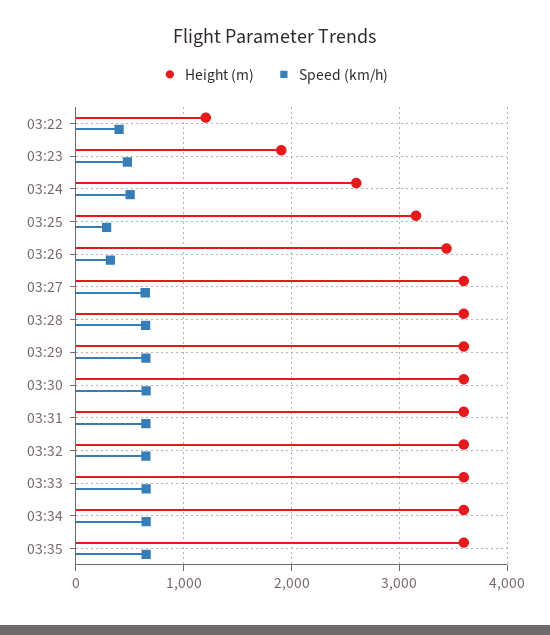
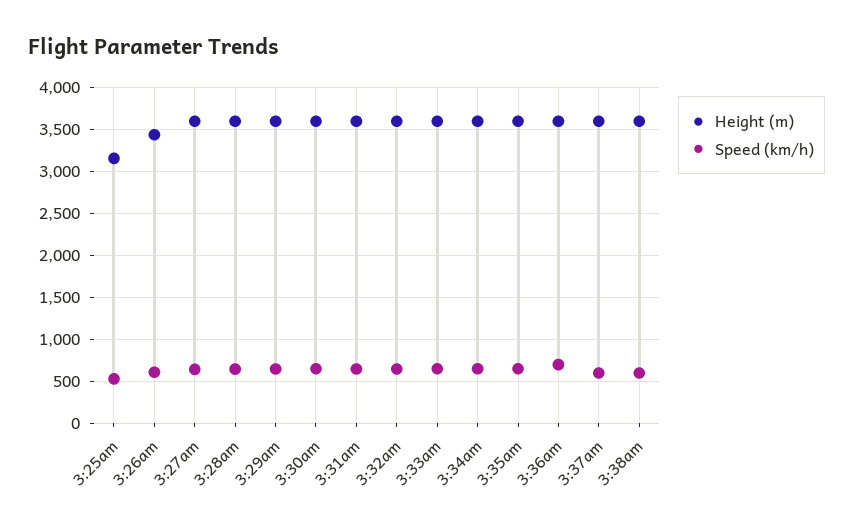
Height (m), 03:22: 1200 -> none
Speed (km/h), 03:22: 400 -> none
Height (m), 03:23: 1900 -> none
Speed (km/h), 03:23: 500 -> none
Height (m), 03:24: 2600 -> none
Speed (km/h), 03:24: 500 -> none
Speed (km/h), 03:25: 300 -> 500
Speed (km/h), 03:26: 300 -> 600
Height (m), 3:36am: none -> 3600
Speed (km/h), 3:36am: none -> 700
Height (m), 3:37am: none -> 3600
Speed (km/h), 3:37am: none -> 600
Height (m), 3:38am: none -> 3600
Speed (km/h), 3:38am: none -> 600

